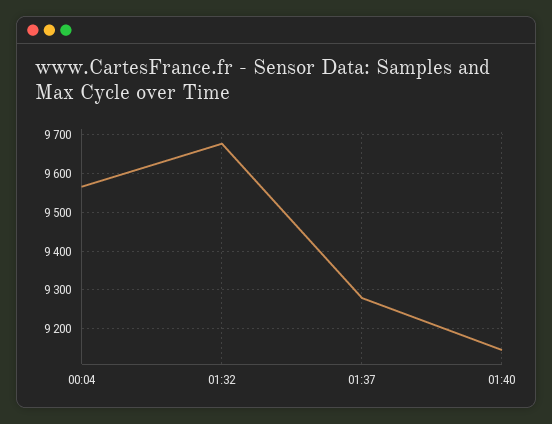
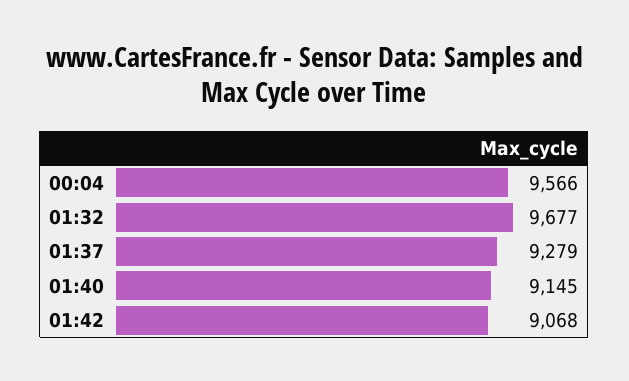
01:42: none -> 9068

